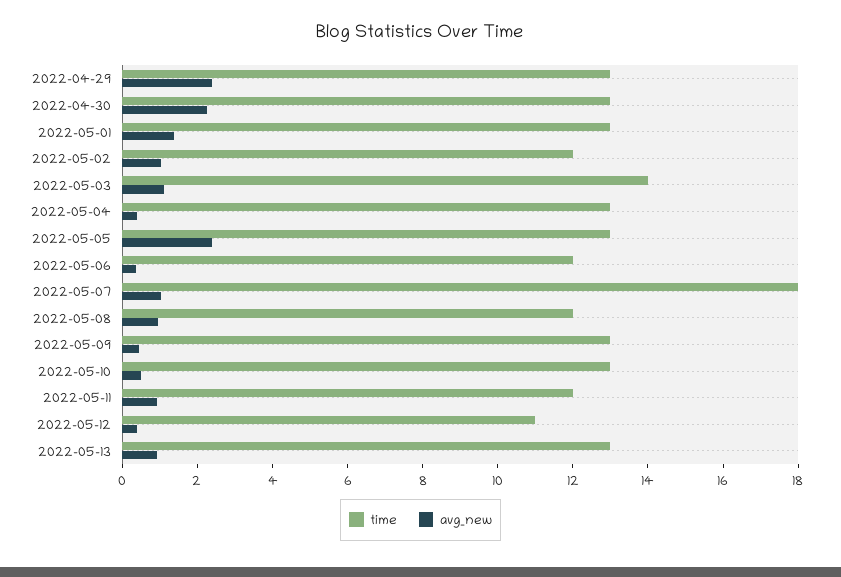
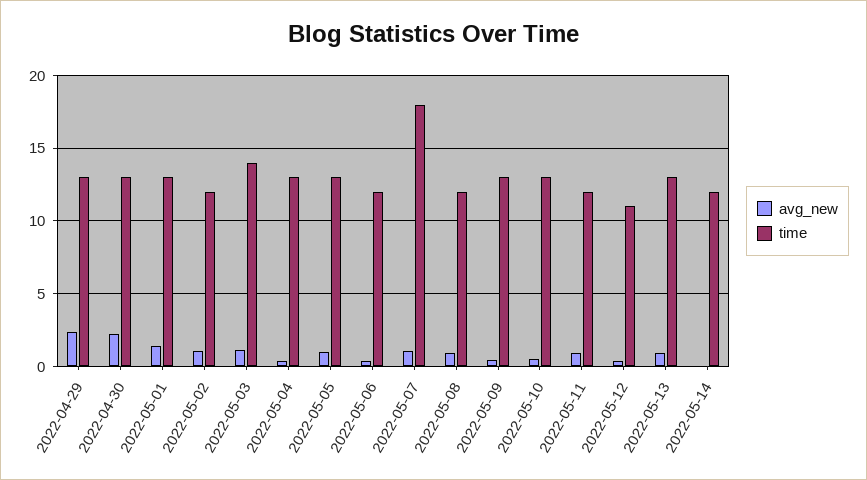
avg_new, 2022-05-05: 2.5 -> 1
avg_new, 2022-05-14: none -> 0
time, 2022-05-14: none -> 12

